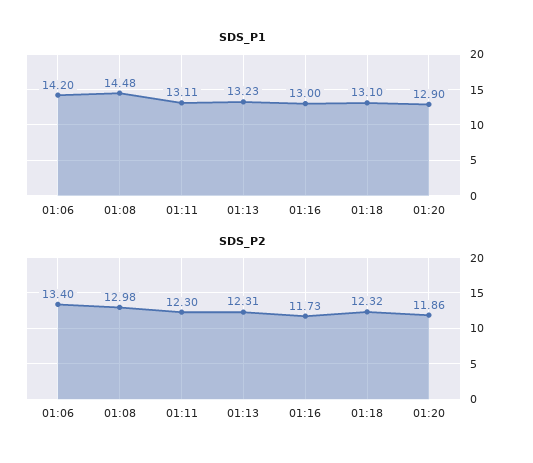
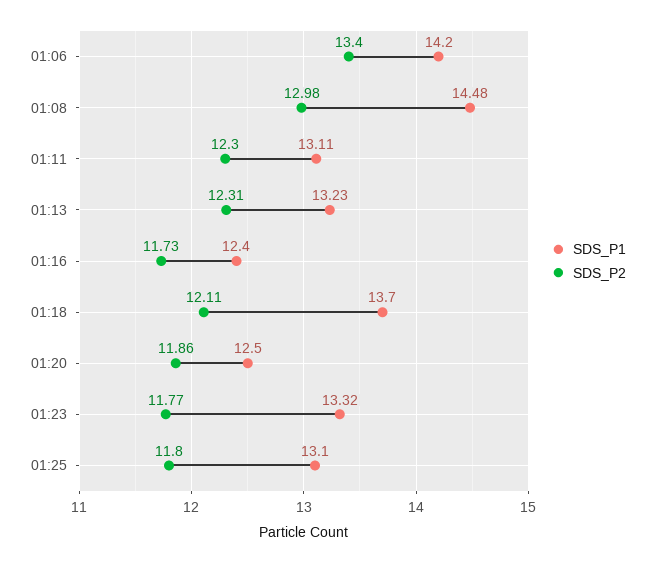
SDS_P1, 01:16: 13 -> 12.4
SDS_P1, 01:18: 13.1 -> 13.7
SDS_P1, 01:20: 12.9 -> 12.5
SDS_P2, 01:18: 12.32 -> 12.11
SDS_P1, 01:23: none -> 13.32
SDS_P2, 01:23: none -> 11.77
SDS_P1, 01:25: none -> 13.1
SDS_P2, 01:25: none -> 11.8

